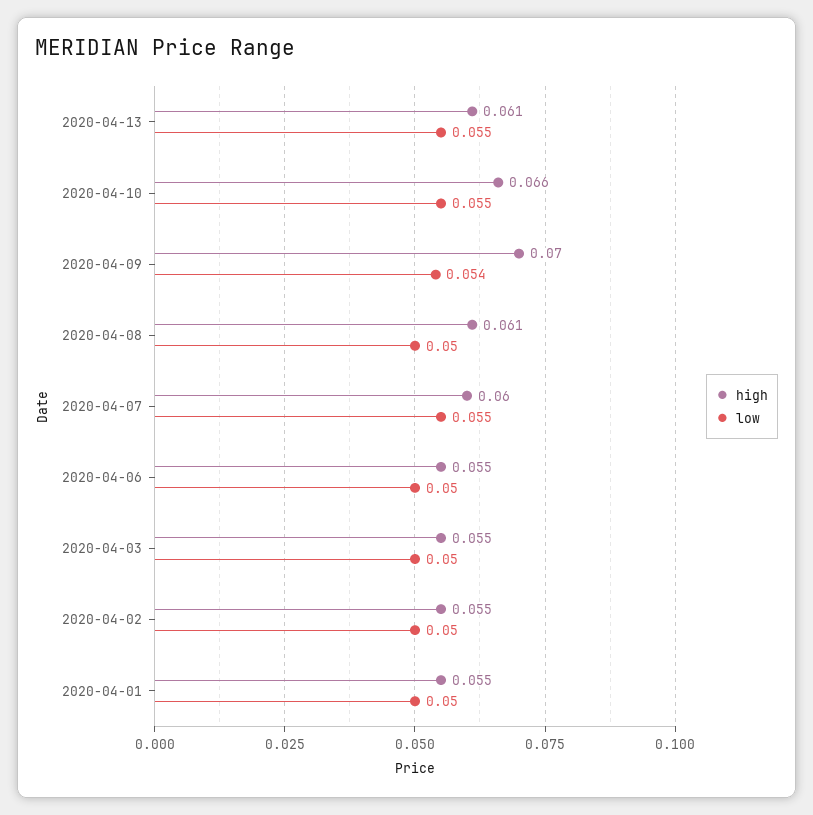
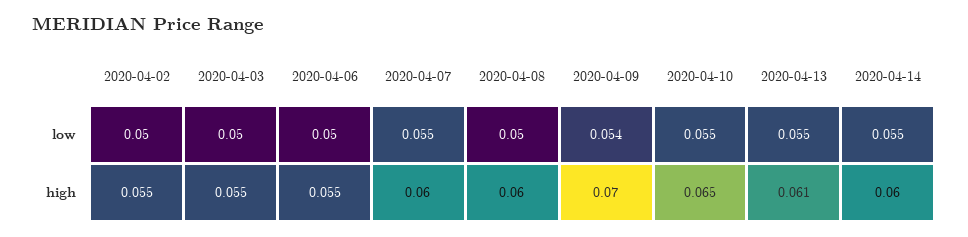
high, 2020-04-10: 0.066 -> 0.065
high, 2020-04-08: 0.061 -> 0.06
high, 2020-04-01: 0.055 -> none
low, 2020-04-01: 0.05 -> none
low, 2020-04-14: none -> 0.055
high, 2020-04-14: none -> 0.06

